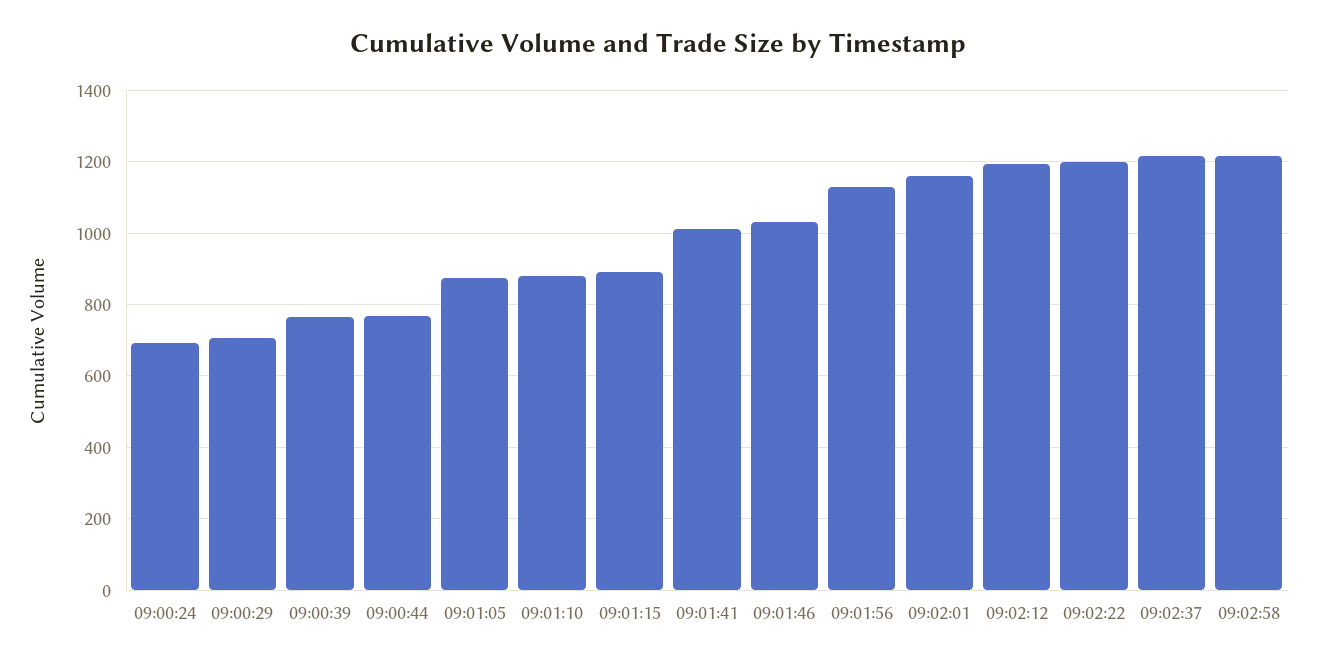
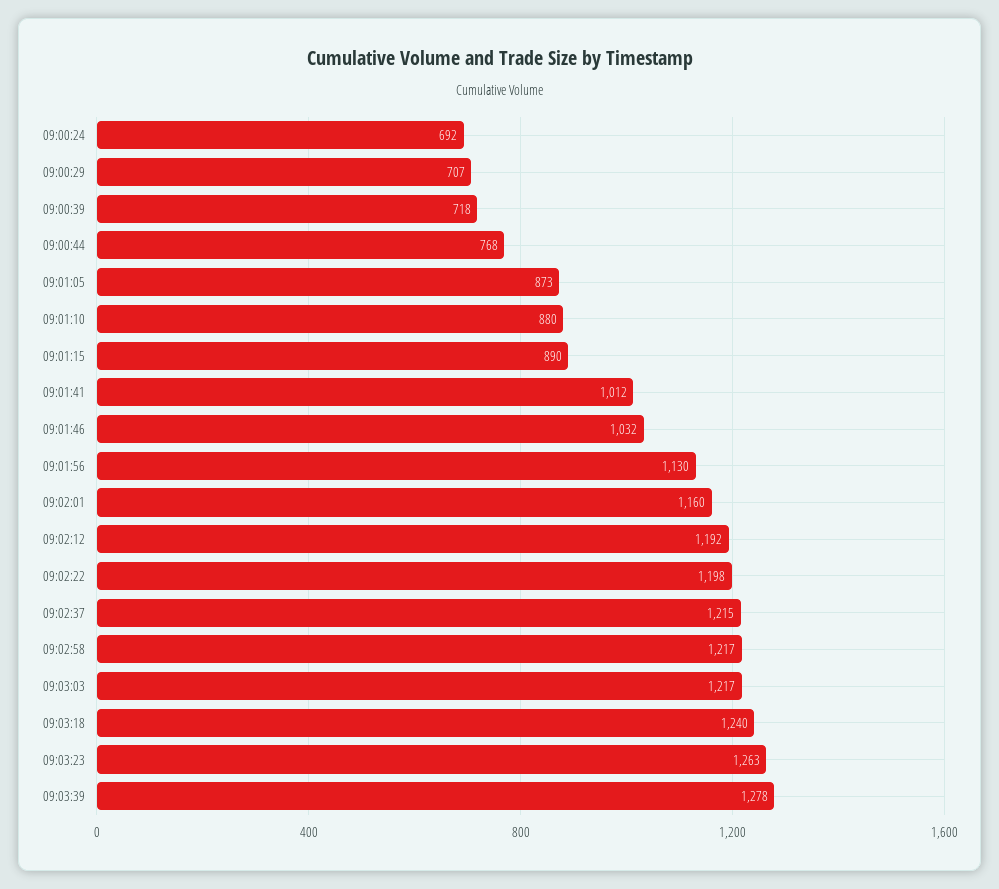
09:00:39: 760 -> 718
09:03:03: none -> 1217
09:03:18: none -> 1240
09:03:23: none -> 1263
09:03:39: none -> 1278

